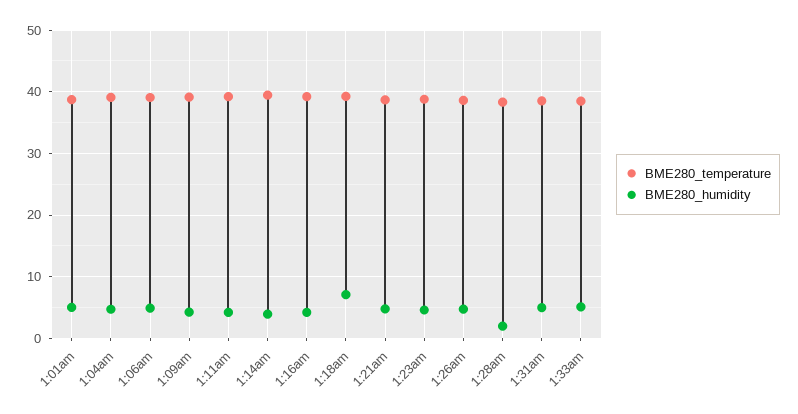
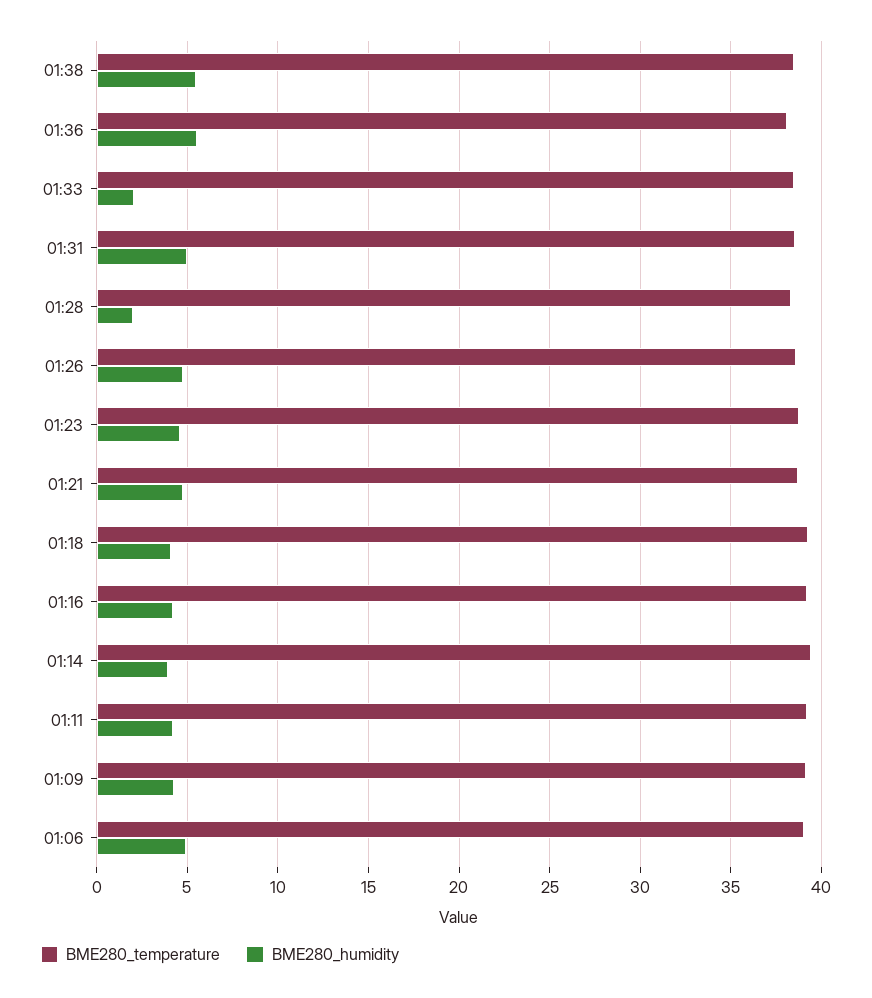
BME280_temperature, 1:01am: 39 -> none
BME280_humidity, 1:01am: 5 -> none
BME280_temperature, 1:04am: 39 -> none
BME280_humidity, 1:04am: 5 -> none
BME280_humidity, 1:18am: 7 -> 4
BME280_humidity, 1:33am: 5 -> 2
BME280_temperature, 01:38: none -> 38.5
BME280_humidity, 01:38: none -> 5.5
BME280_temperature, 01:36: none -> 38
BME280_humidity, 01:36: none -> 5.5

